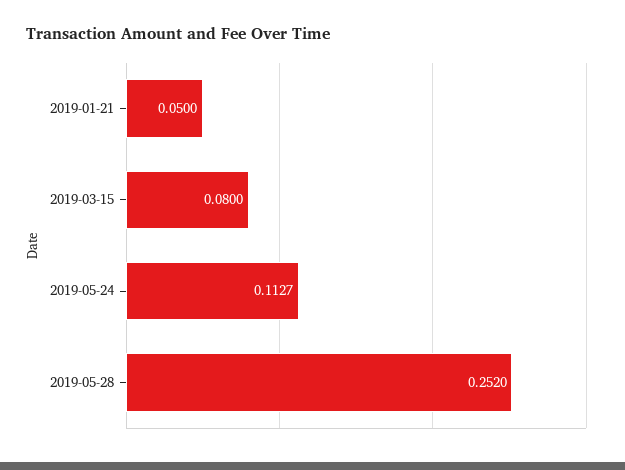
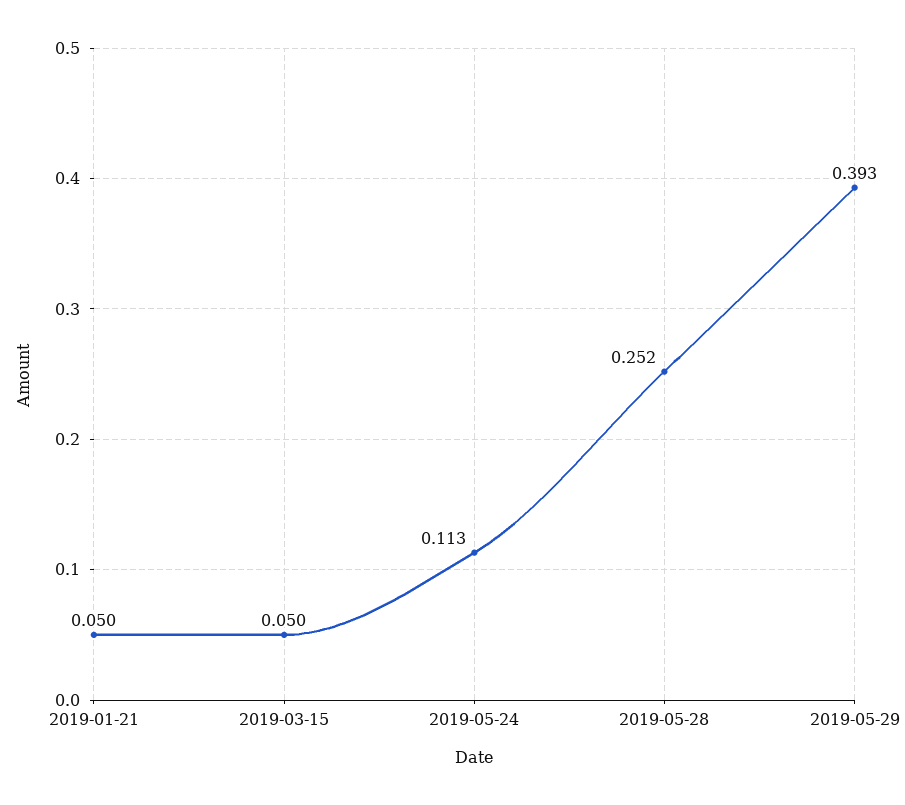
2019-03-15: 0.08 -> 0.05
2019-05-29: none -> 0.393

